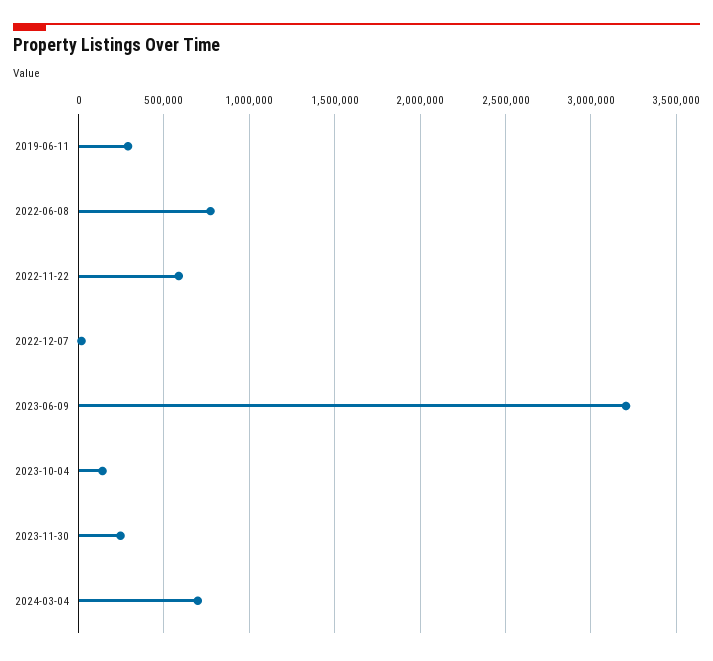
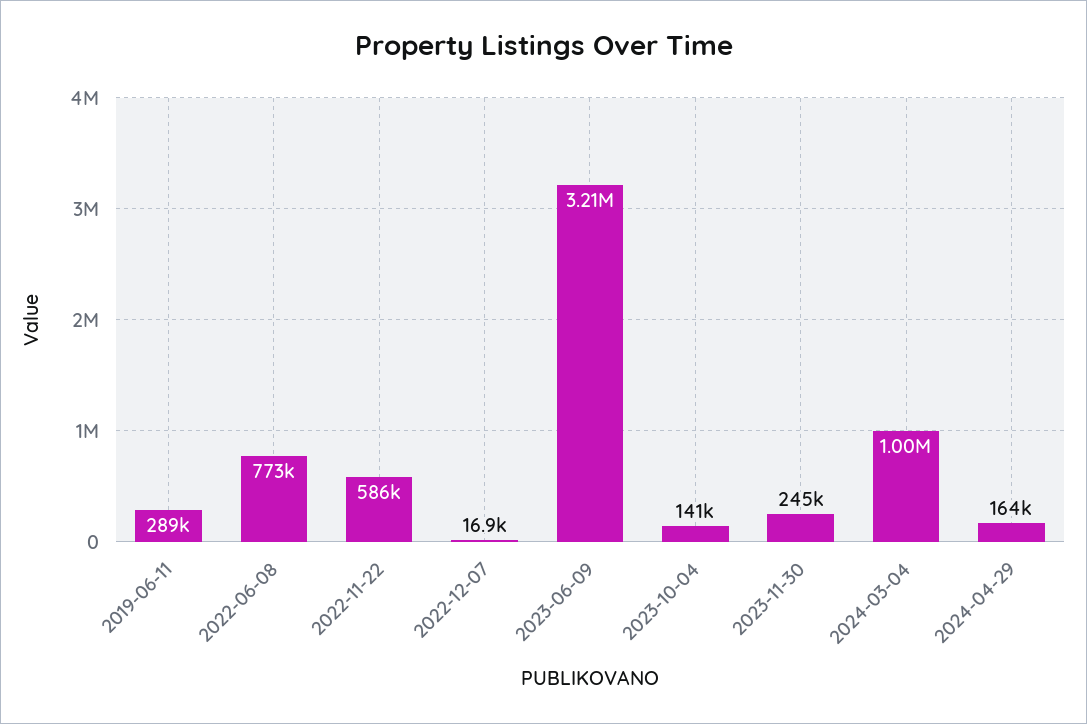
2024-03-04: 700000 -> 1000000
2024-04-29: none -> 164000

